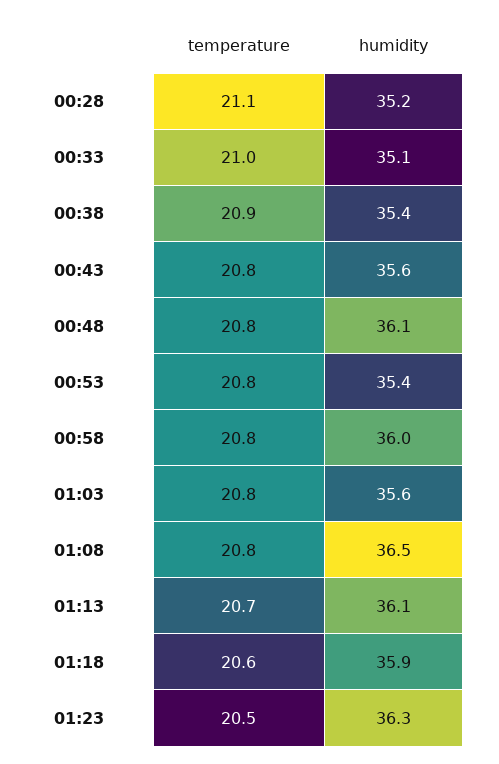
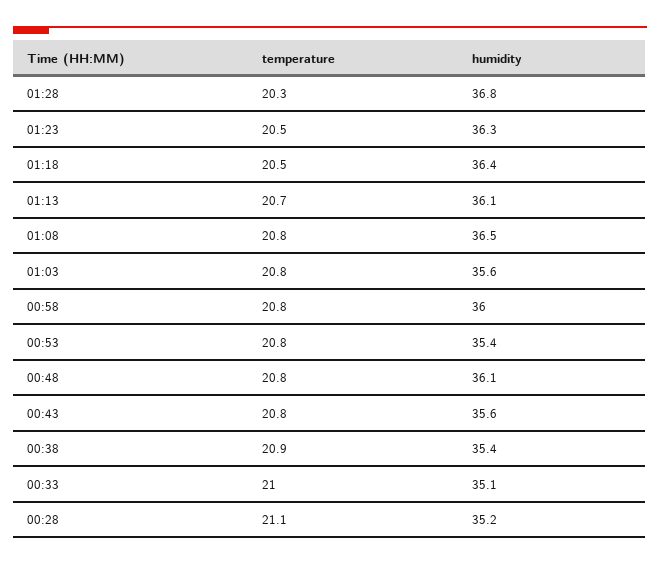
temperature, 01:18: 20.6 -> 20.5
humidity, 01:18: 35.9 -> 36.4
temperature, 01:28: none -> 20.3
humidity, 01:28: none -> 36.8

